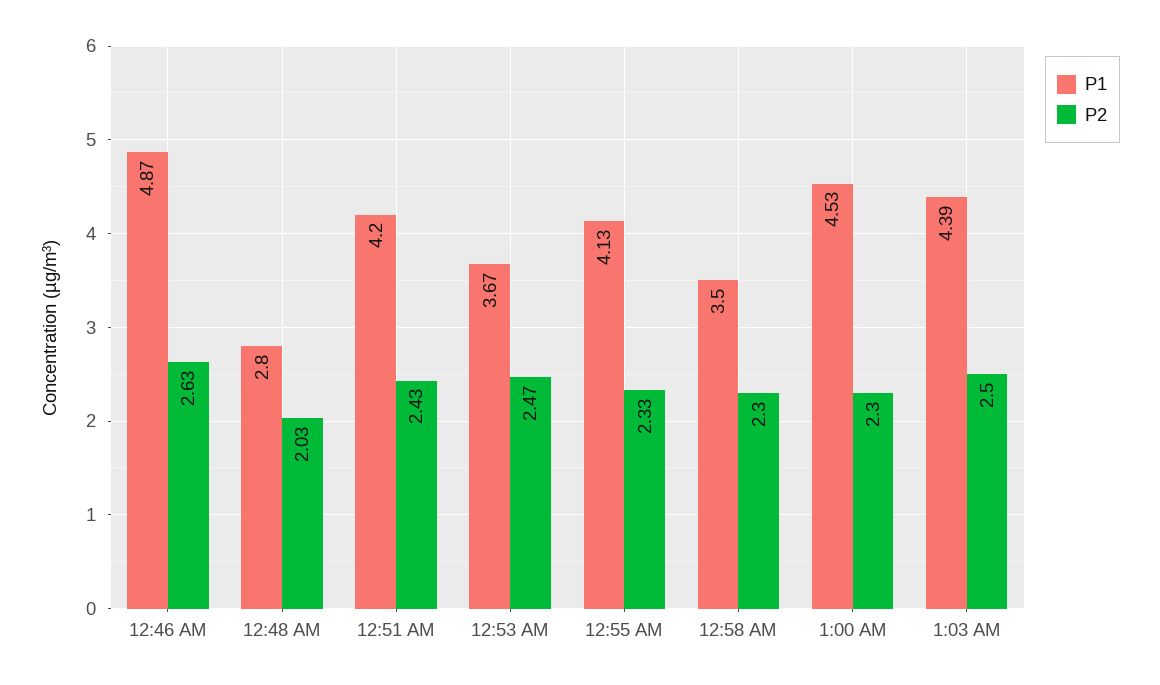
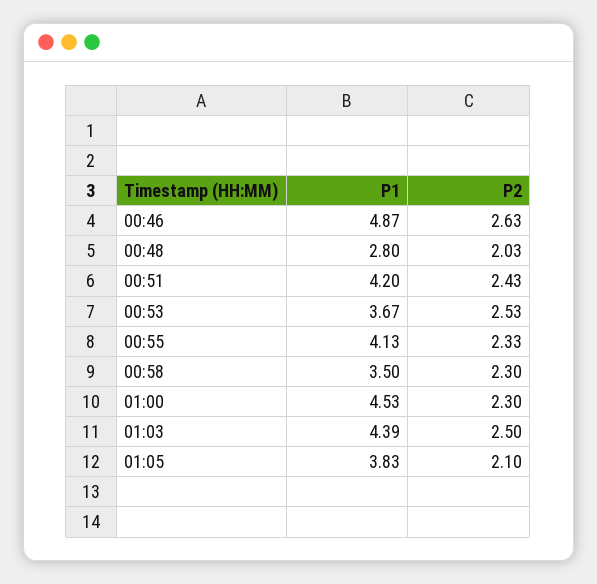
P2, 12:53 AM: 2.47 -> 2.53
P1, 01:05: none -> 3.83
P2, 01:05: none -> 2.1

